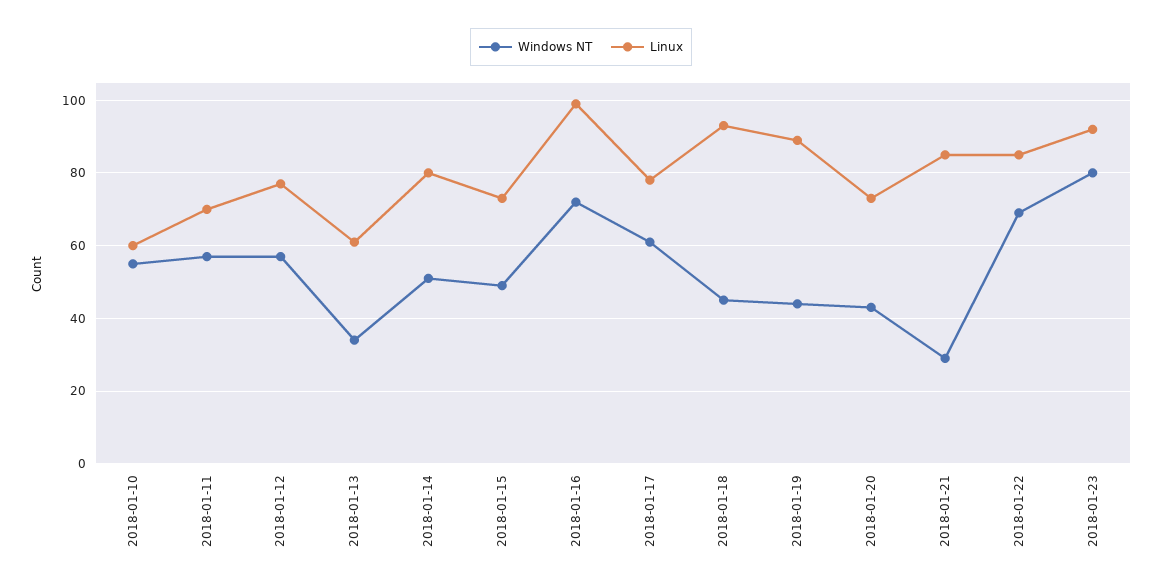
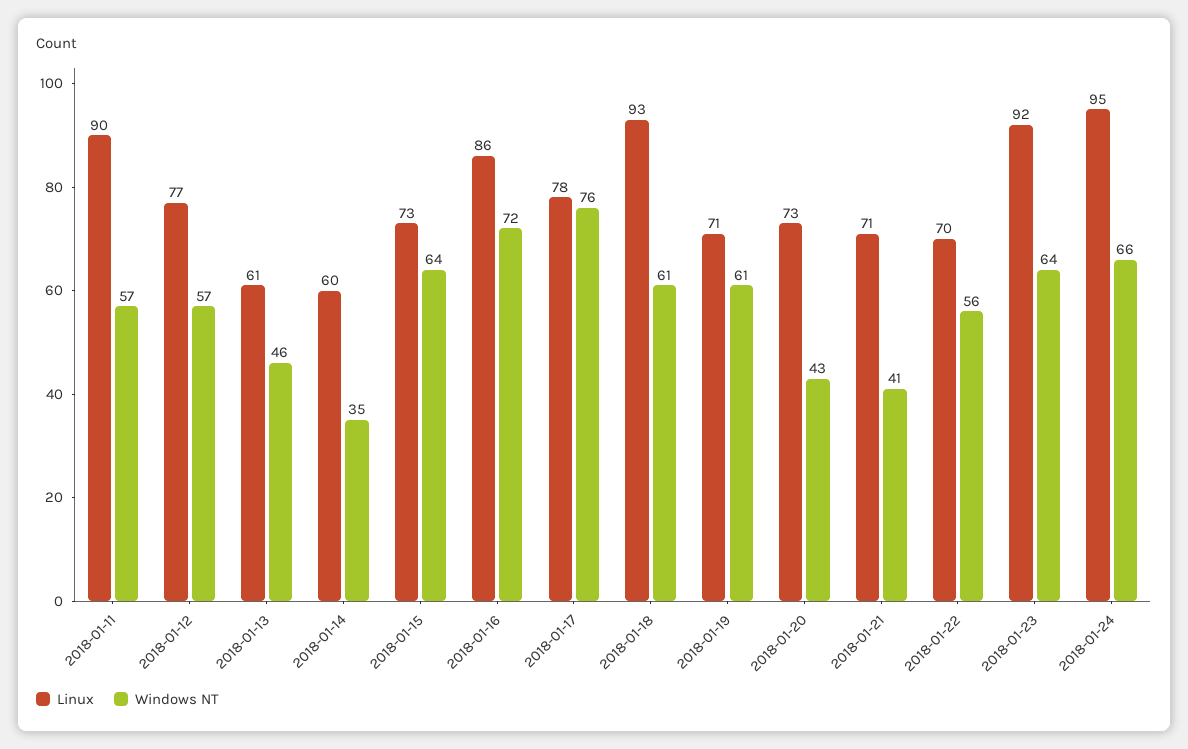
Windows NT, 2018-01-10: 55 -> none
Linux, 2018-01-10: 60 -> none
Linux, 2018-01-11: 70 -> 90
Windows NT, 2018-01-13: 35 -> 46
Windows NT, 2018-01-14: 50 -> 35
Linux, 2018-01-14: 80 -> 60
Windows NT, 2018-01-15: 50 -> 64
Linux, 2018-01-16: 100 -> 86
Windows NT, 2018-01-17: 60 -> 76
Windows NT, 2018-01-18: 45 -> 61
Windows NT, 2018-01-19: 45 -> 61
Linux, 2018-01-19: 90 -> 71
Windows NT, 2018-01-21: 30 -> 41
Linux, 2018-01-21: 85 -> 71
Windows NT, 2018-01-22: 70 -> 56
Linux, 2018-01-22: 85 -> 70
Windows NT, 2018-01-23: 80 -> 64
Linux, 2018-01-24: none -> 95
Windows NT, 2018-01-24: none -> 66

